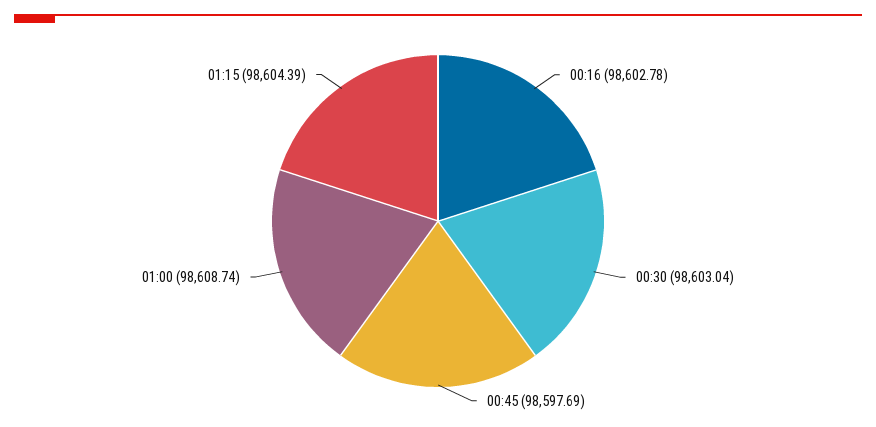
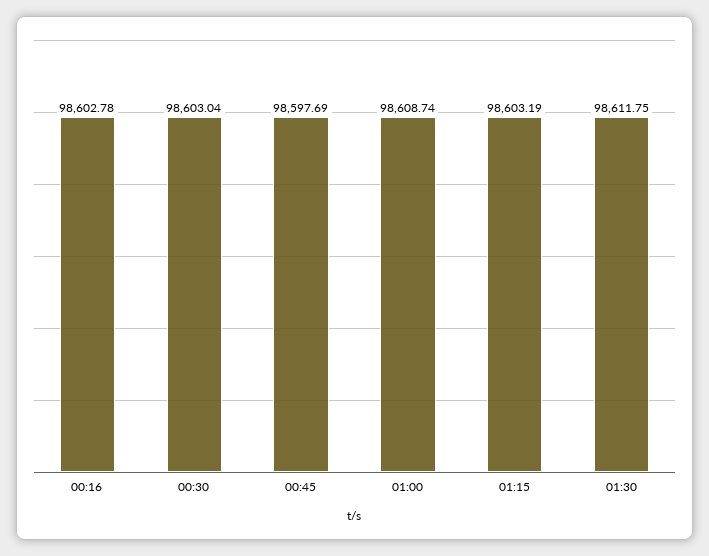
01:15: 98604.39 -> 98603.19
01:30: none -> 98611.75

